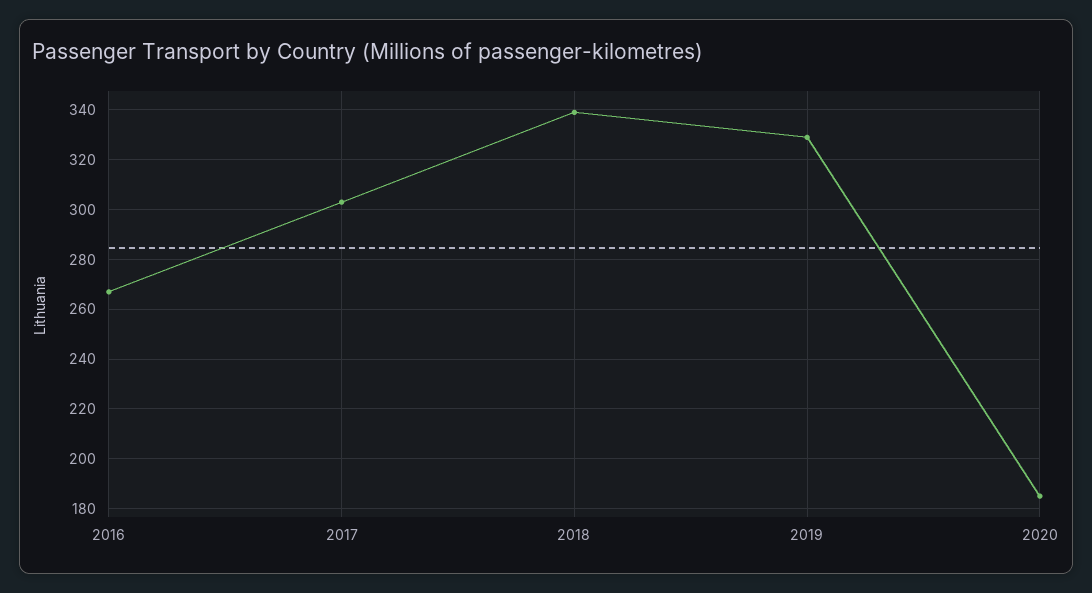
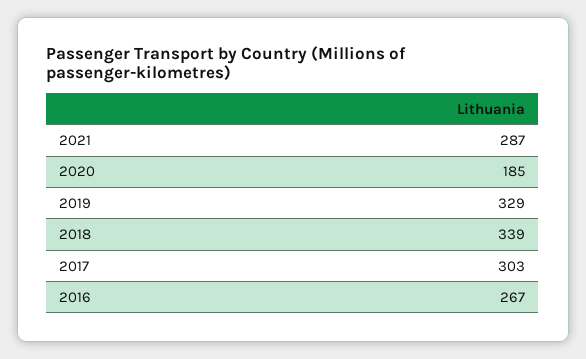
2021: none -> 287

